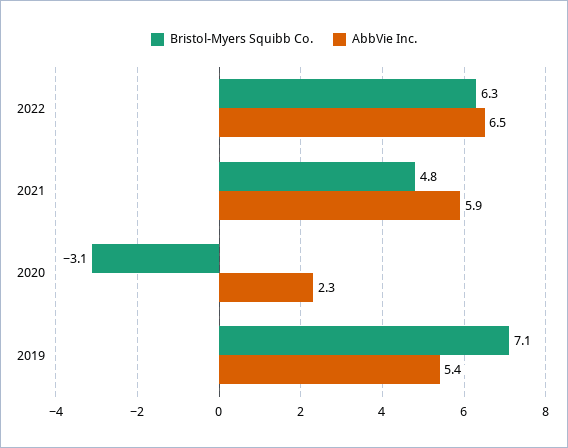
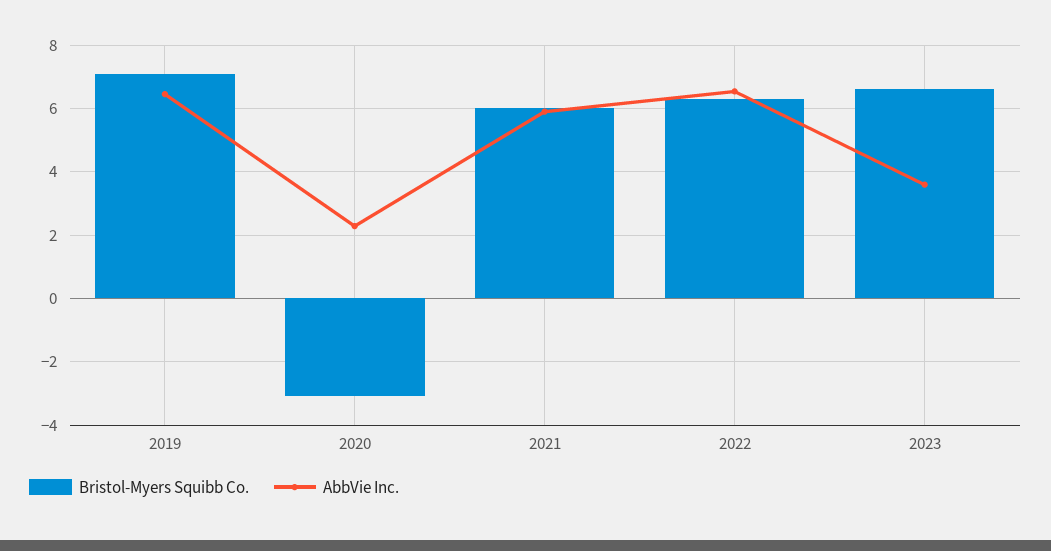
Bristol-Myers Squibb Co., 2021: 4.8 -> 6
AbbVie Inc., 2019: 5.4 -> 6.4
Bristol-Myers Squibb Co., 2023: none -> 6.6
AbbVie Inc., 2023: none -> 3.6

